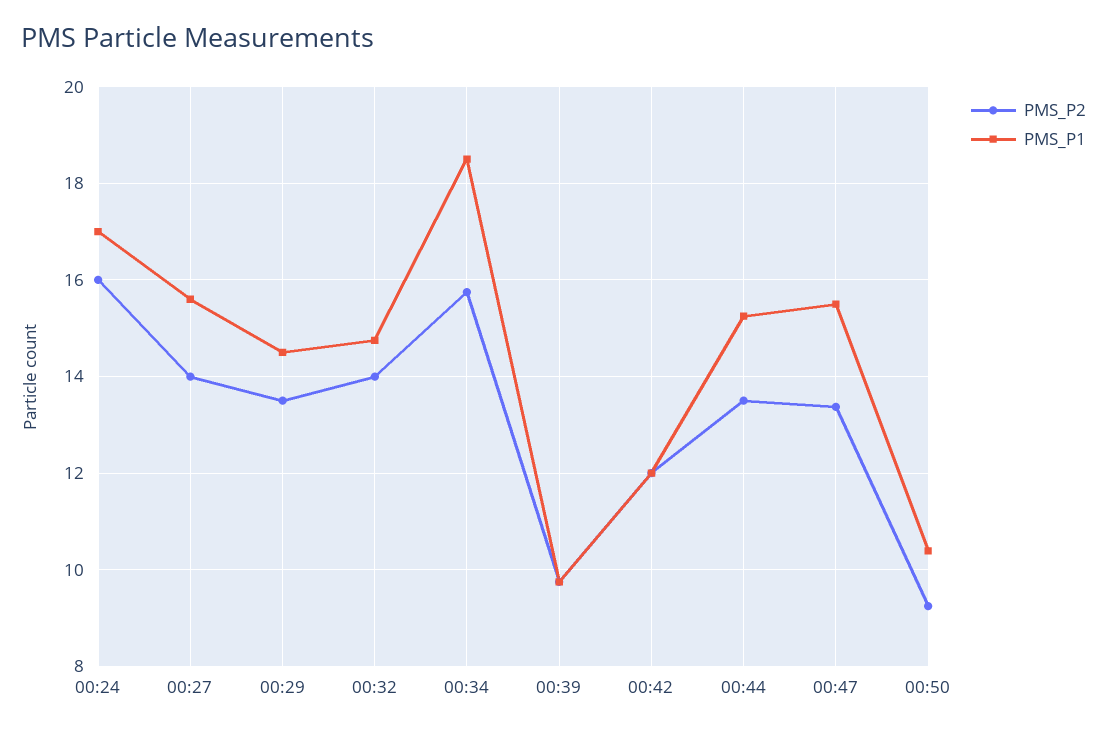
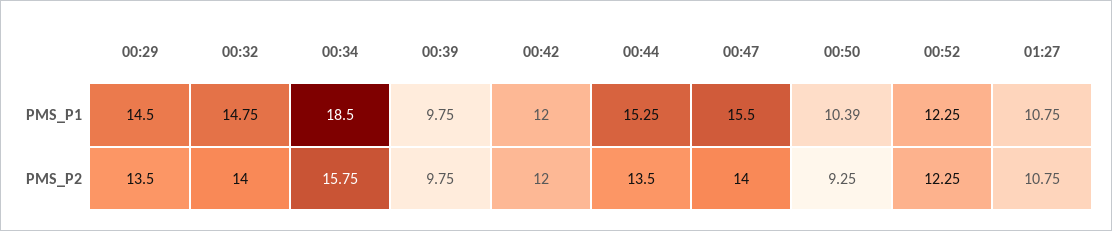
PMS_P2, 00:24: 16 -> none
PMS_P1, 00:24: 17 -> none
PMS_P2, 00:27: 14 -> none
PMS_P1, 00:27: 15.6 -> none
PMS_P2, 00:47: 13.4 -> 14
PMS_P1, 00:52: none -> 12.25
PMS_P1, 01:27: none -> 10.75
PMS_P2, 00:52: none -> 12.25
PMS_P2, 01:27: none -> 10.75

